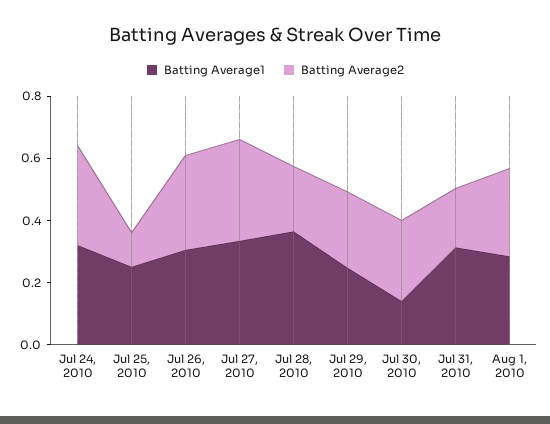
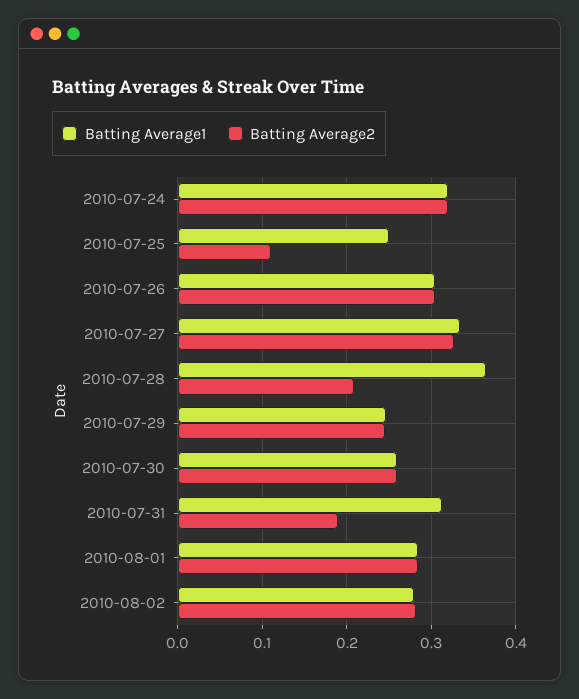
Batting Average1, Jul 30, 2010: 0.15 -> 0.26
Batting Average1, 2010-08-02: none -> 0.28
Batting Average2, 2010-08-02: none -> 0.28

